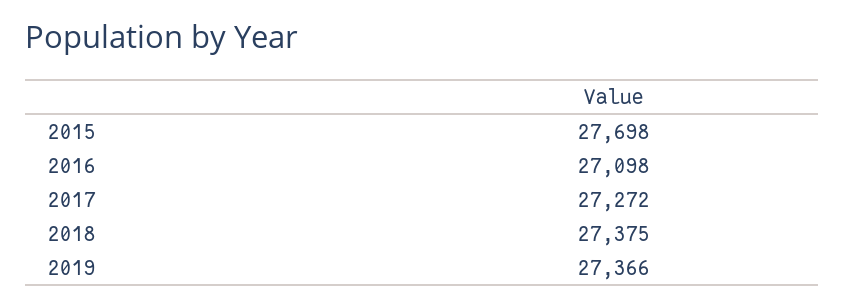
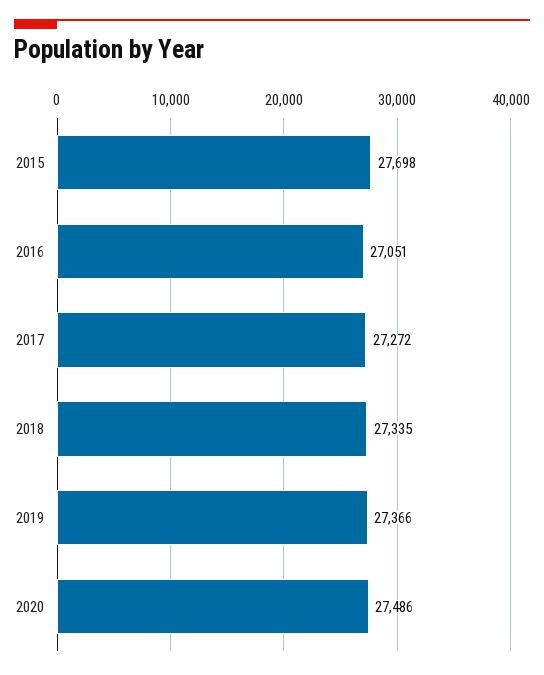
2016: 27098 -> 27051
2018: 27375 -> 27335
2020: none -> 27486

